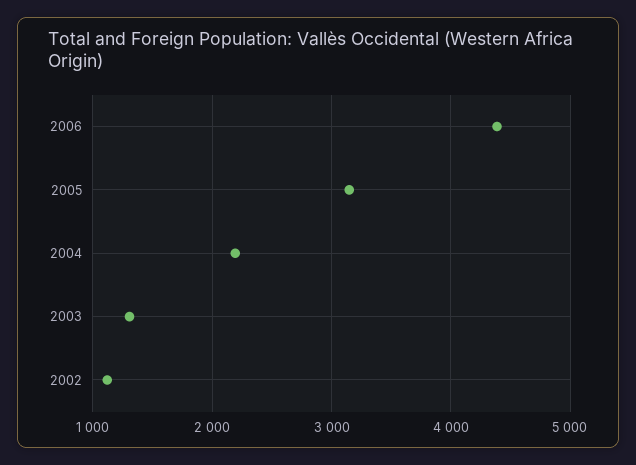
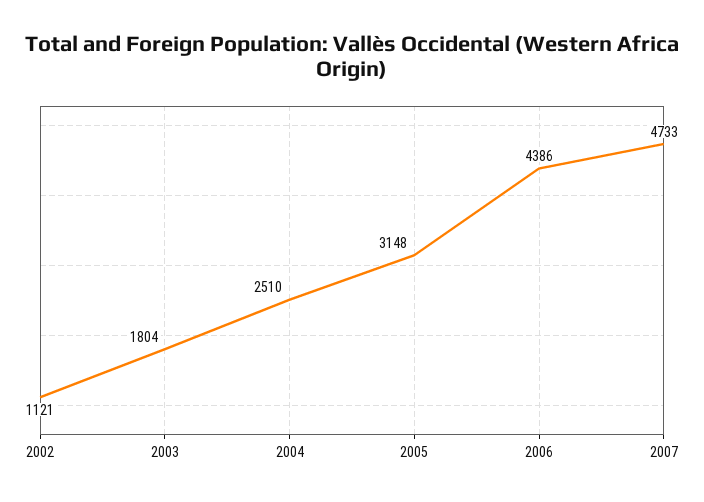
2004: 2200 -> 2510
2003: 1300 -> 1804
2007: none -> 4733

